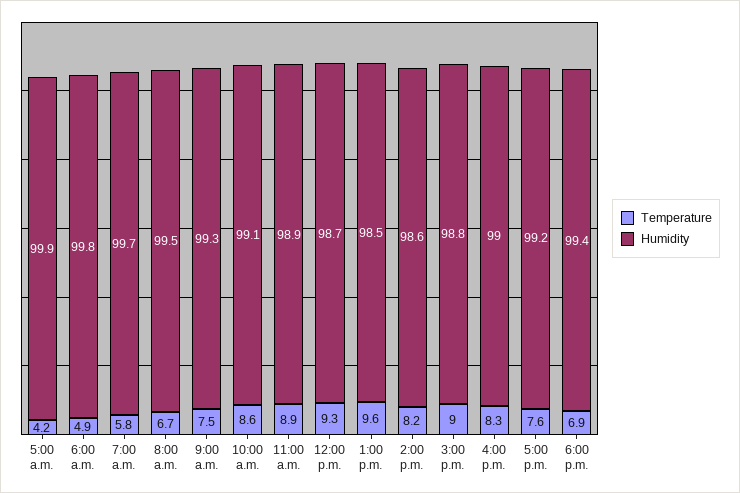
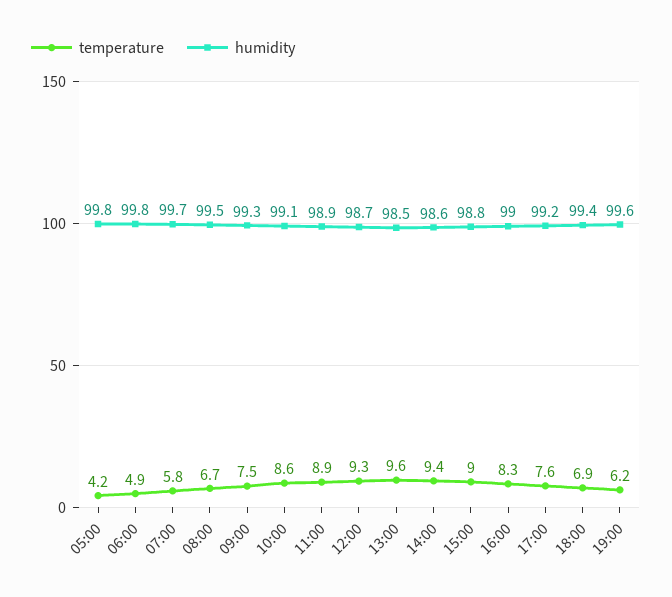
Humidity, 5:00 a.m.: 99.9 -> 99.8
Temperature, 2:00 p.m.: 8.2 -> 9.4
Temperature, 19:00: none -> 6.2
Humidity, 19:00: none -> 99.6

